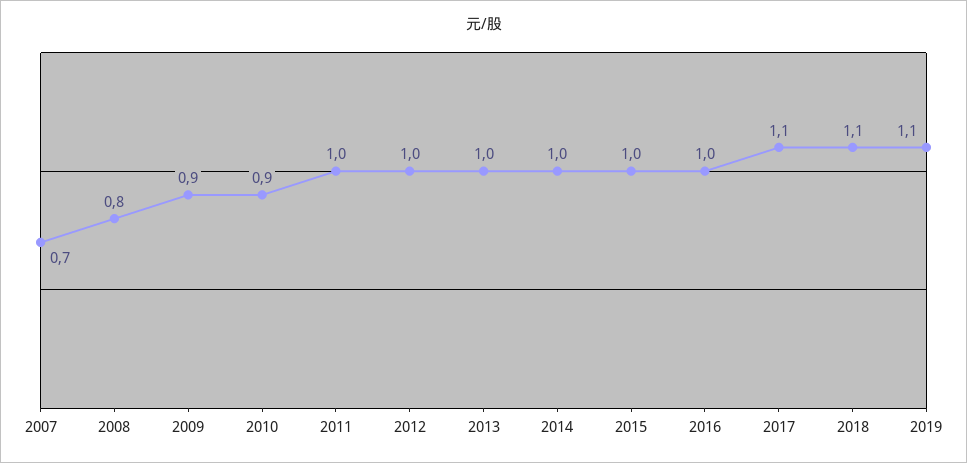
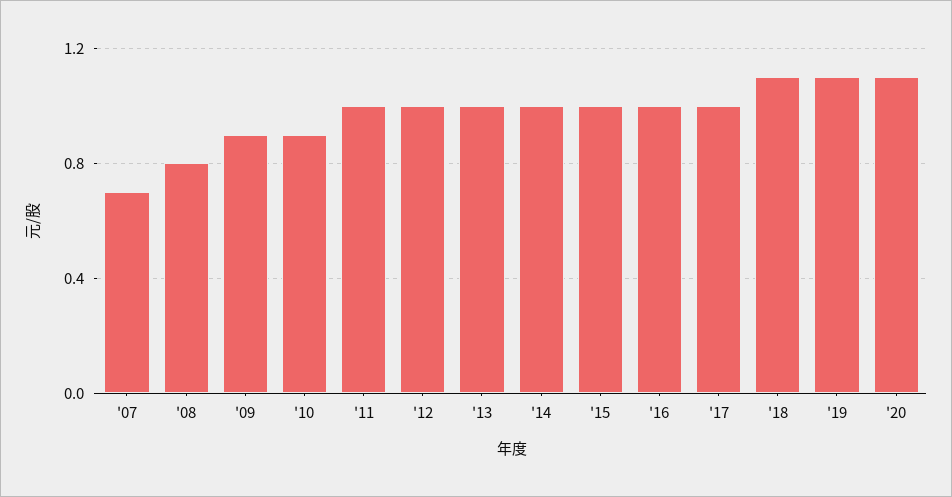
2017: 1.1 -> 1
'20: none -> 1.1

